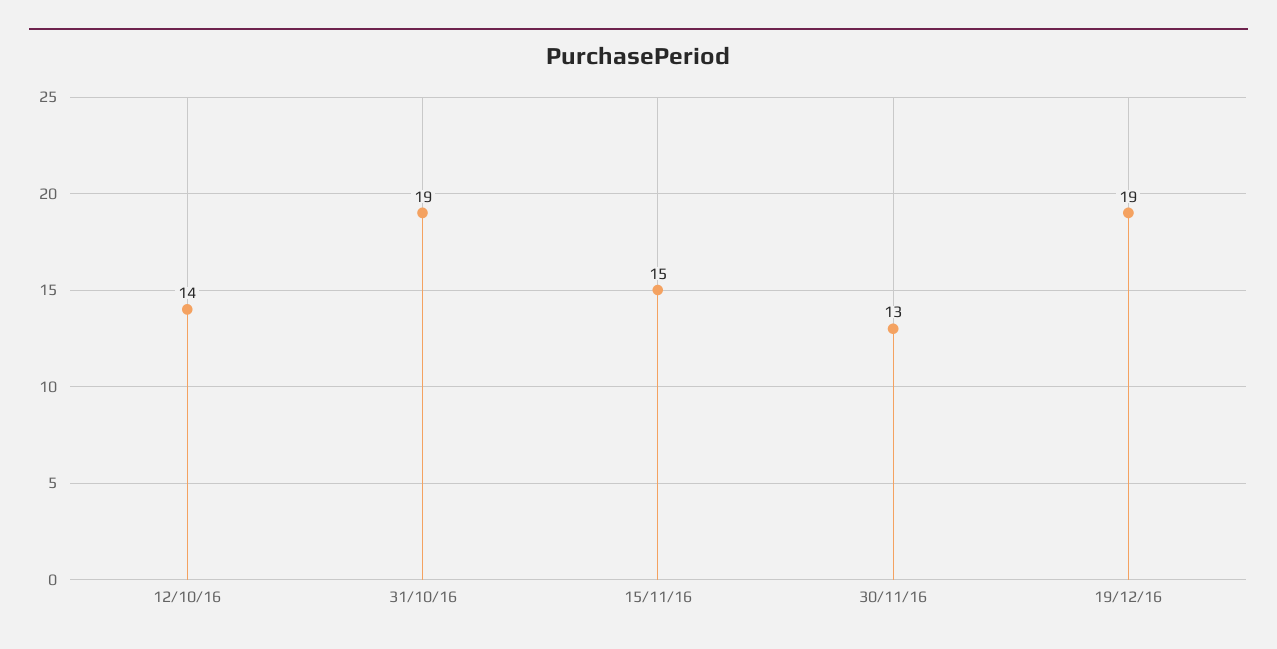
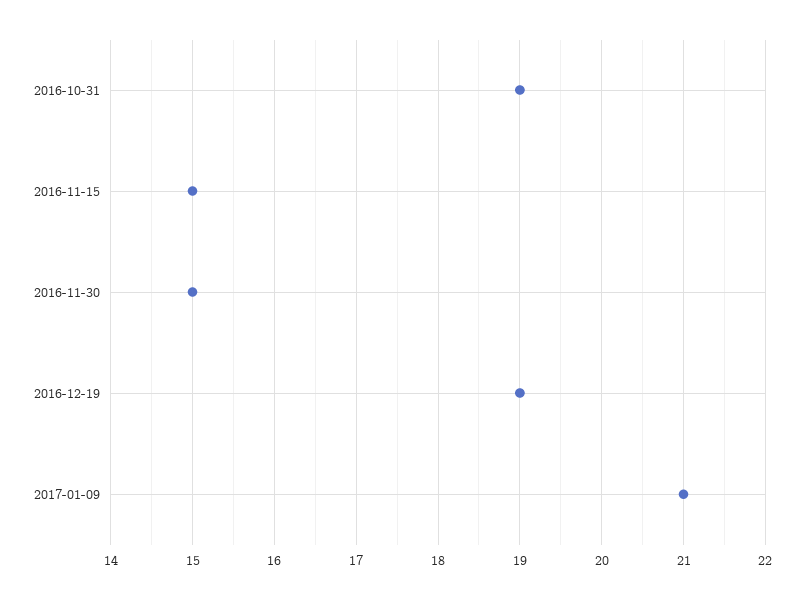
12/10/16: 14 -> none
30/11/16: 13 -> 15
2017-01-09: none -> 21

